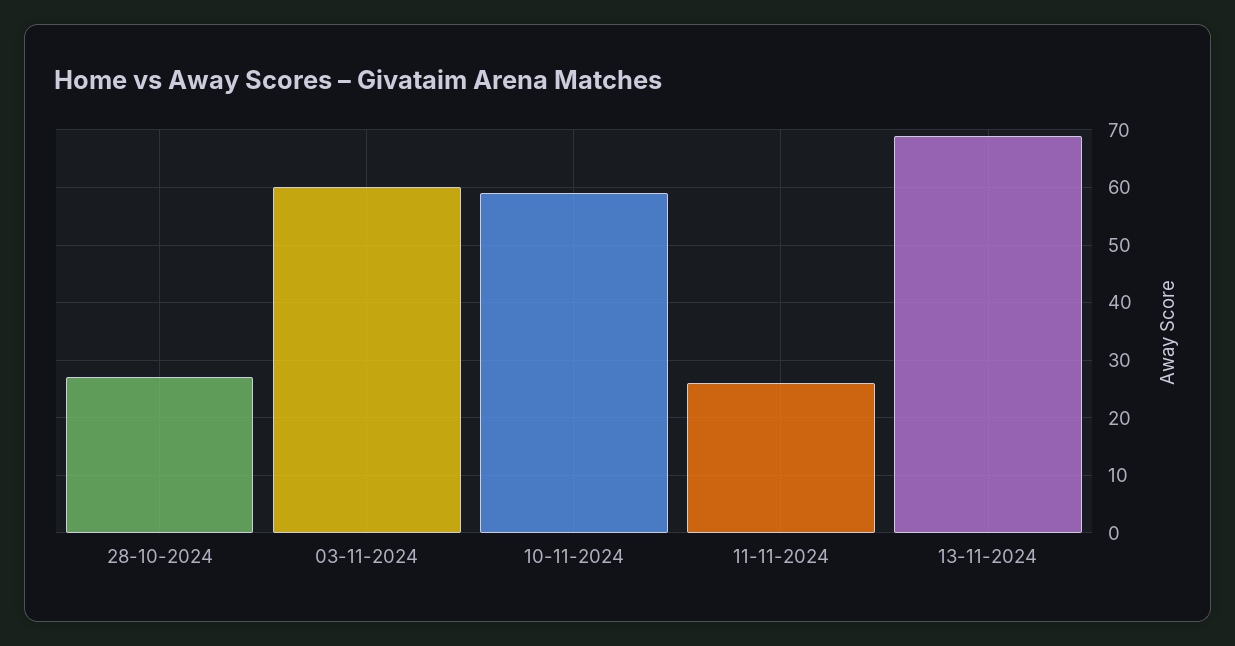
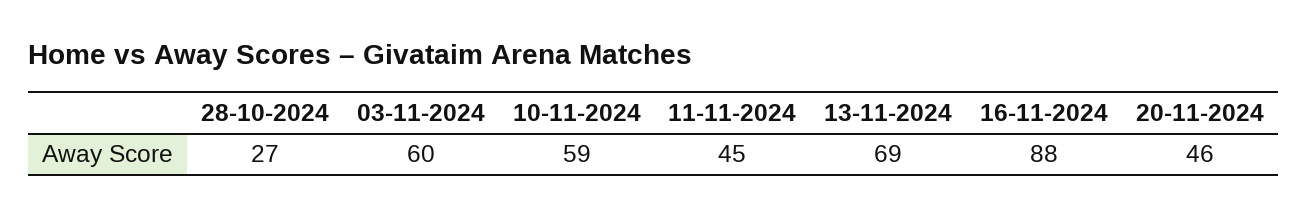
11-11-2024: 25 -> 45
16-11-2024: none -> 88
20-11-2024: none -> 46

